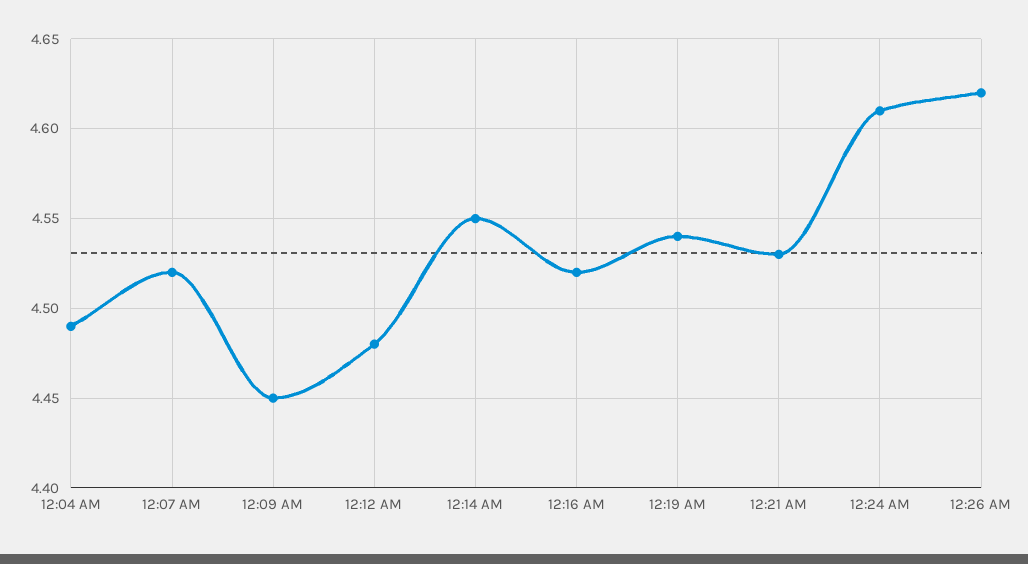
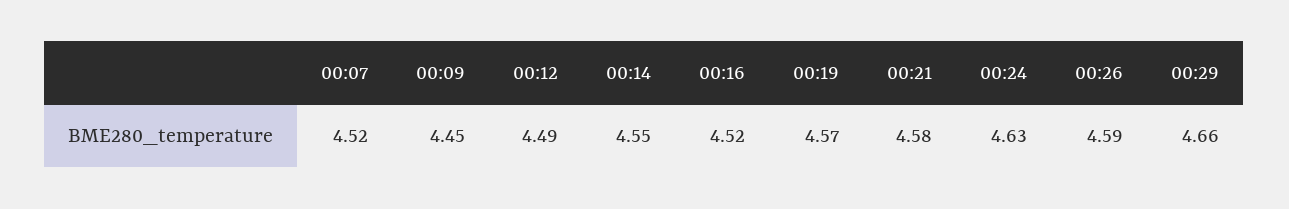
12:04 AM: 4.49 -> none
12:12 AM: 4.48 -> 4.49
12:19 AM: 4.54 -> 4.57
12:21 AM: 4.53 -> 4.58
12:24 AM: 4.61 -> 4.63
12:26 AM: 4.62 -> 4.59
00:29: none -> 4.66

